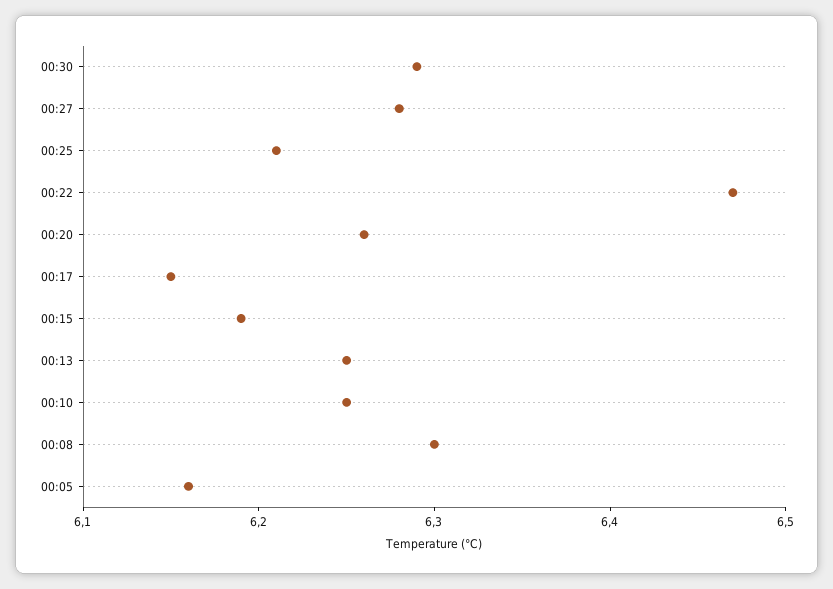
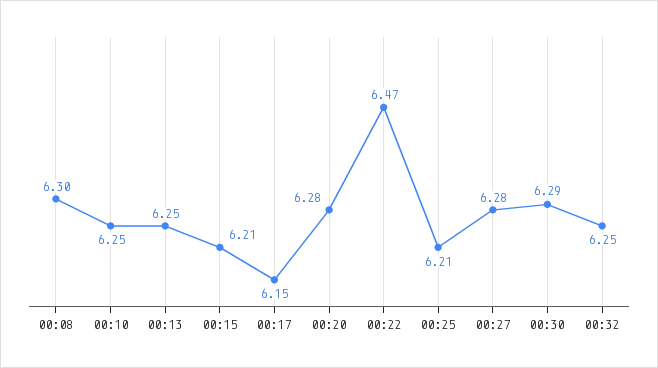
00:20: 6.26 -> 6.28
00:15: 6.19 -> 6.21
00:05: 6.16 -> none
00:32: none -> 6.25

